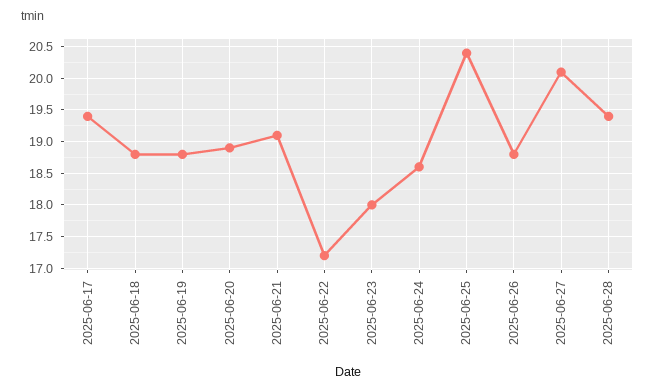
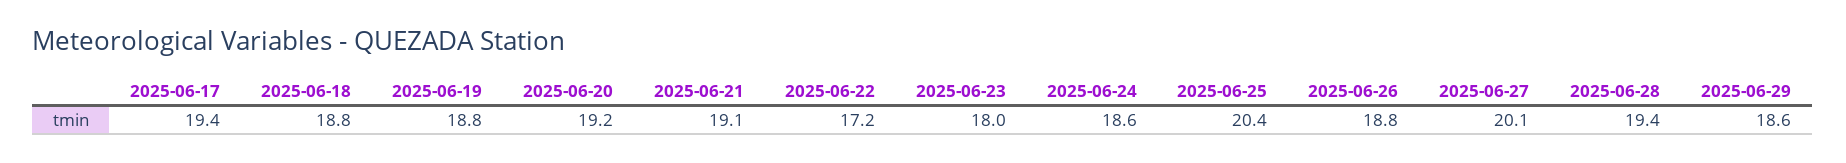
2025-06-20: 18.9 -> 19.2
2025-06-29: none -> 18.6

